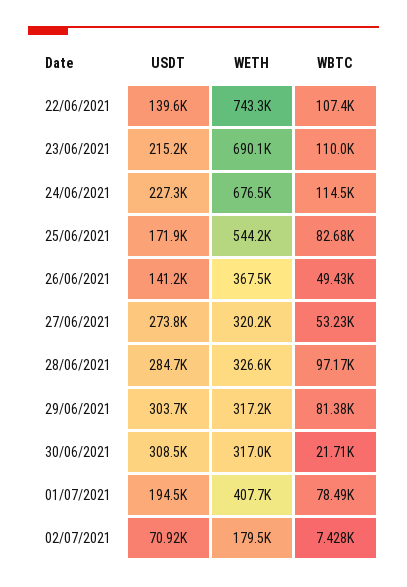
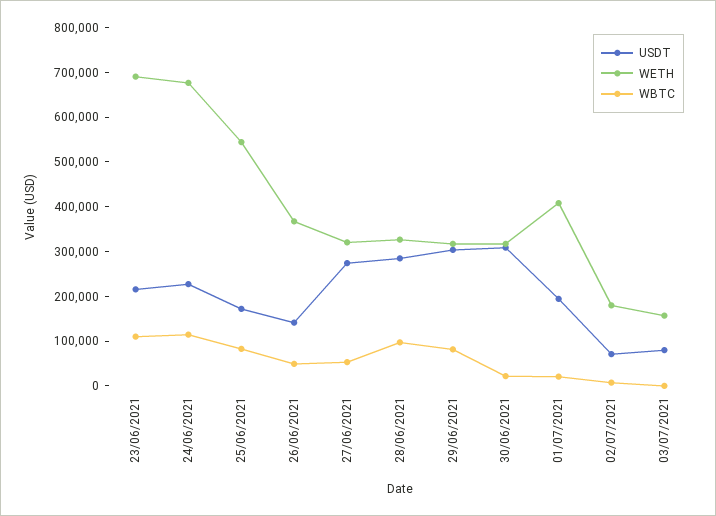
USDT, 22/06/2021: 139600 -> none
WETH, 22/06/2021: 743300 -> none
WBTC, 22/06/2021: 107400 -> none
WBTC, 01/07/2021: 78490 -> 20000
USDT, 03/07/2021: none -> 80000
WETH, 03/07/2021: none -> 160000
WBTC, 03/07/2021: none -> 0

